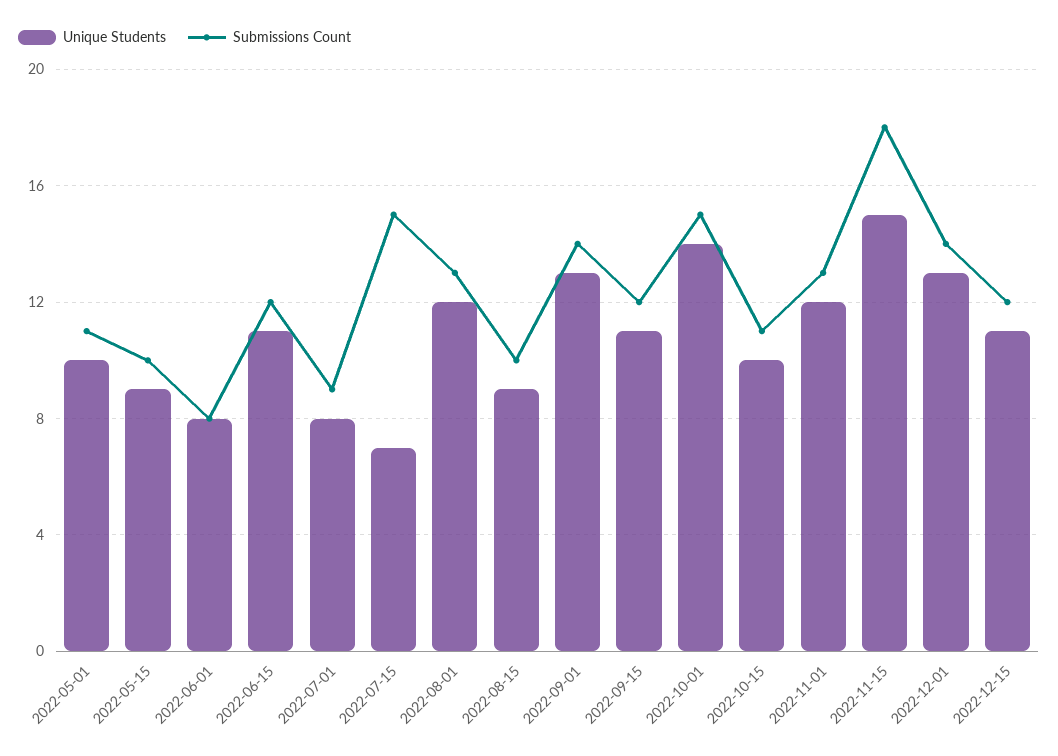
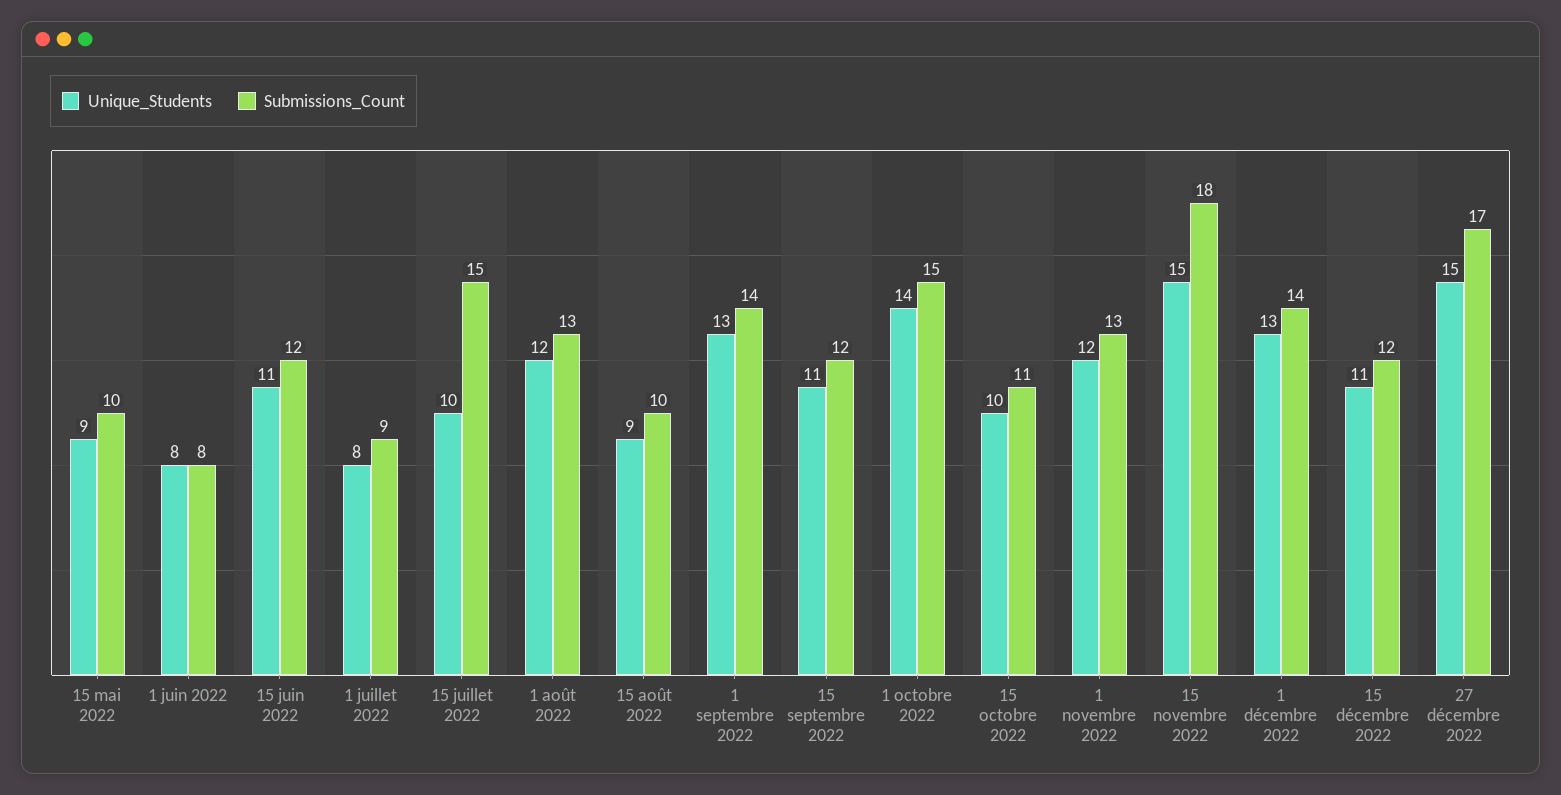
Unique Students, 2022-05-01: 10 -> none
Submissions Count, 2022-05-01: 11 -> none
Unique Students, 2022-07-15: 7 -> 10
Unique Students, 27 décembre 2022: none -> 15
Submissions Count, 27 décembre 2022: none -> 17

